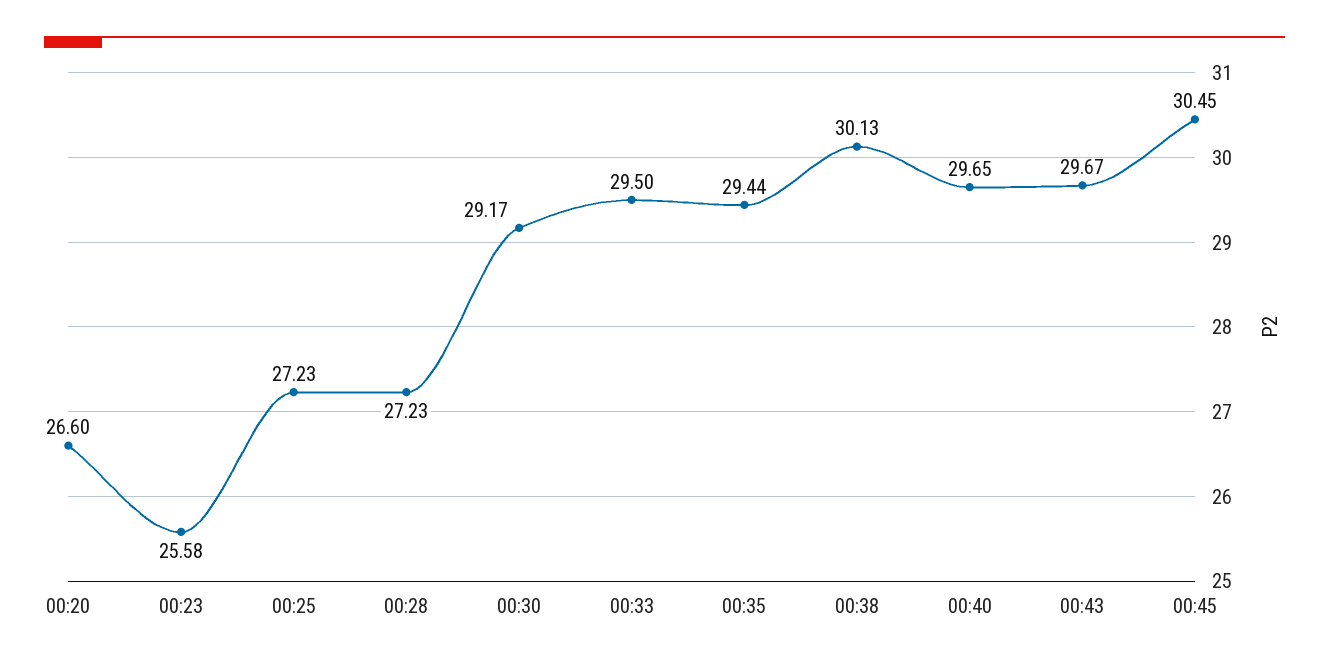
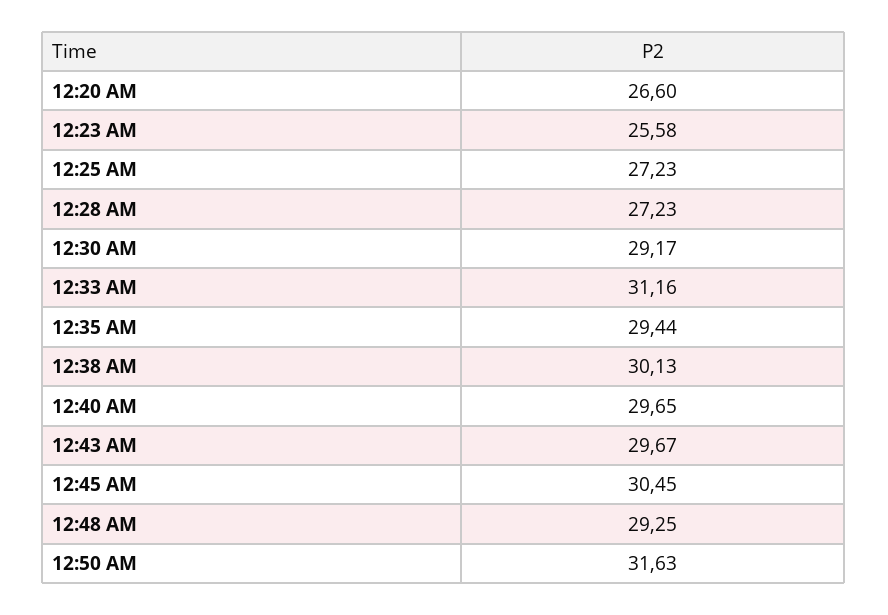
00:33: 29.5 -> 31.16
12:48 AM: none -> 29.25
12:50 AM: none -> 31.63

